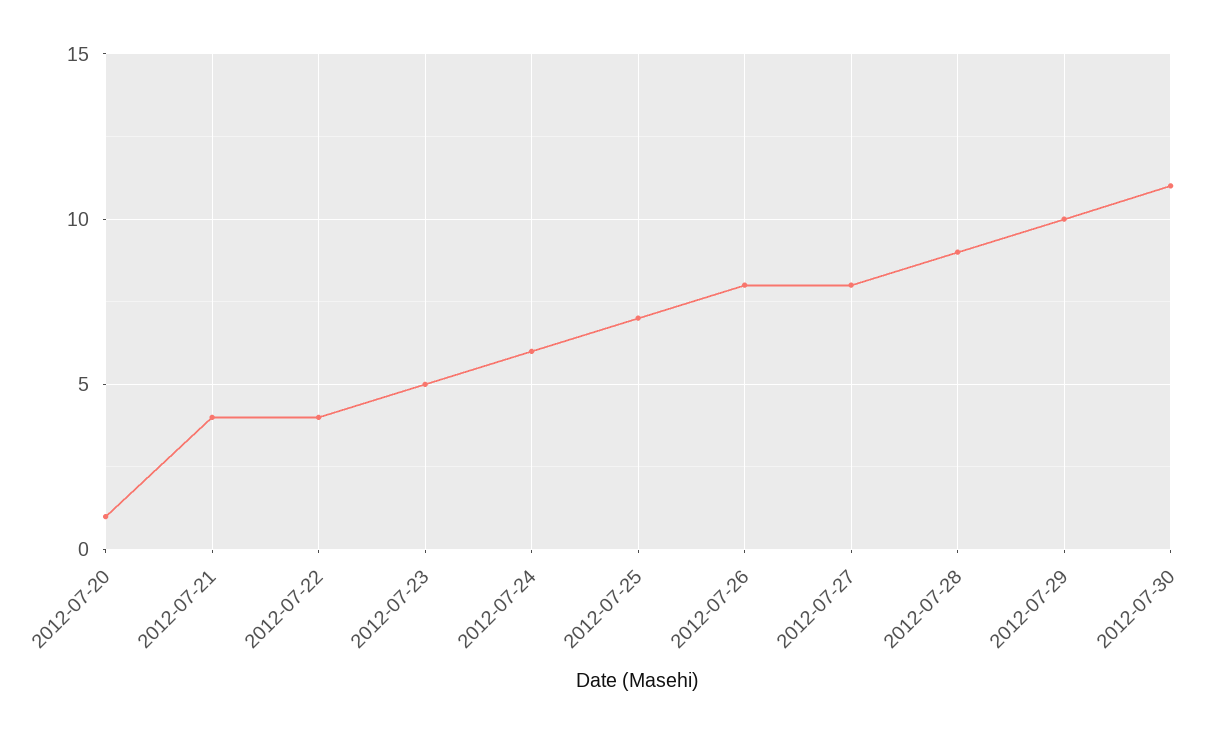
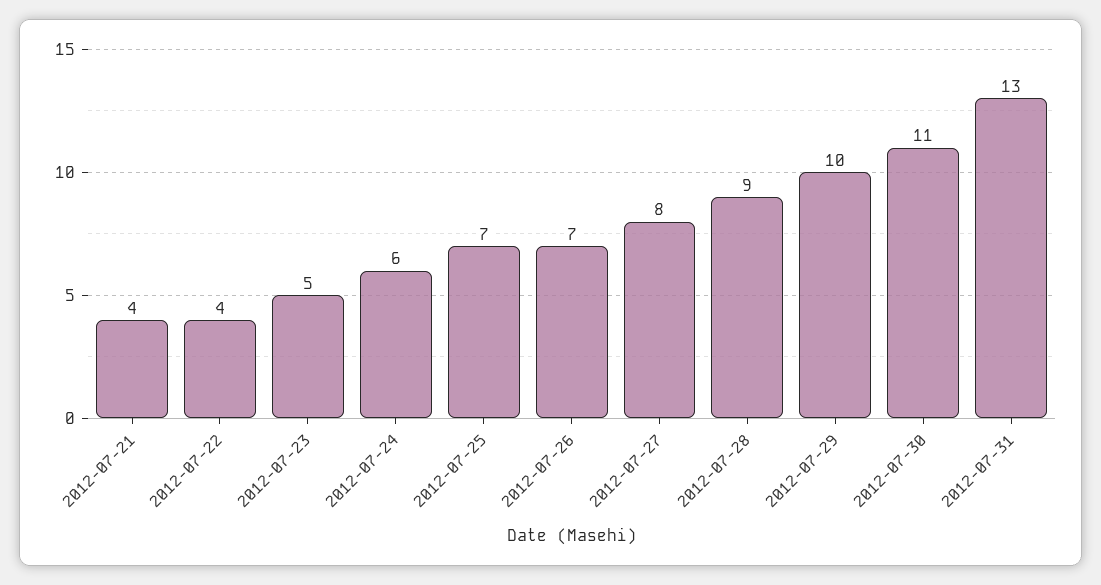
2012-07-20: 1 -> none
2012-07-26: 8 -> 7
2012-07-31: none -> 13

